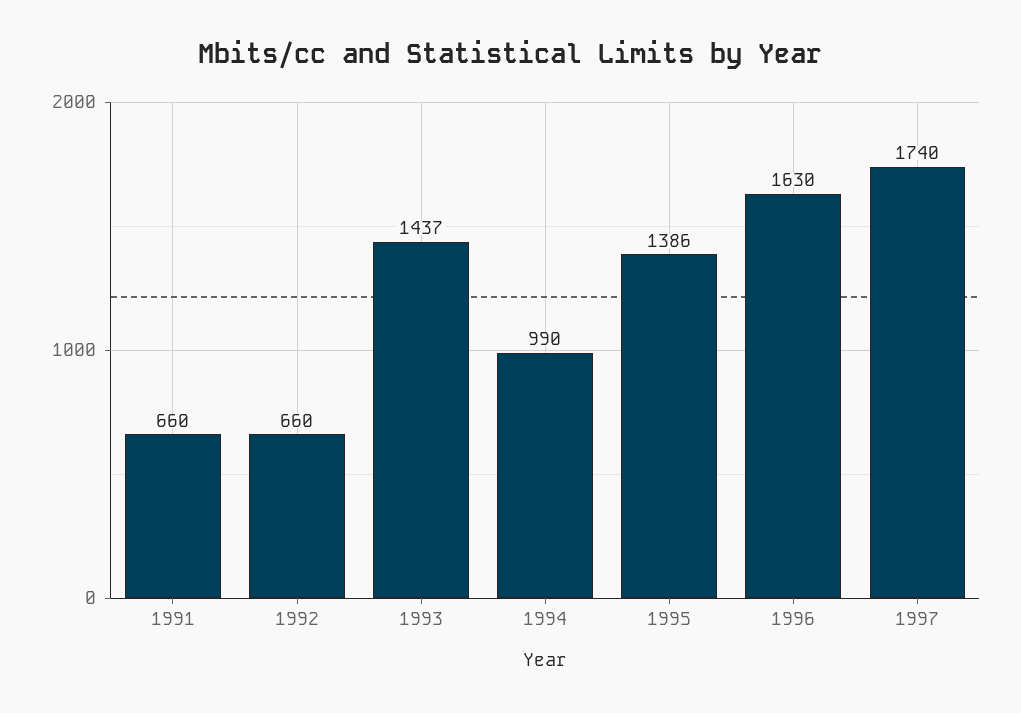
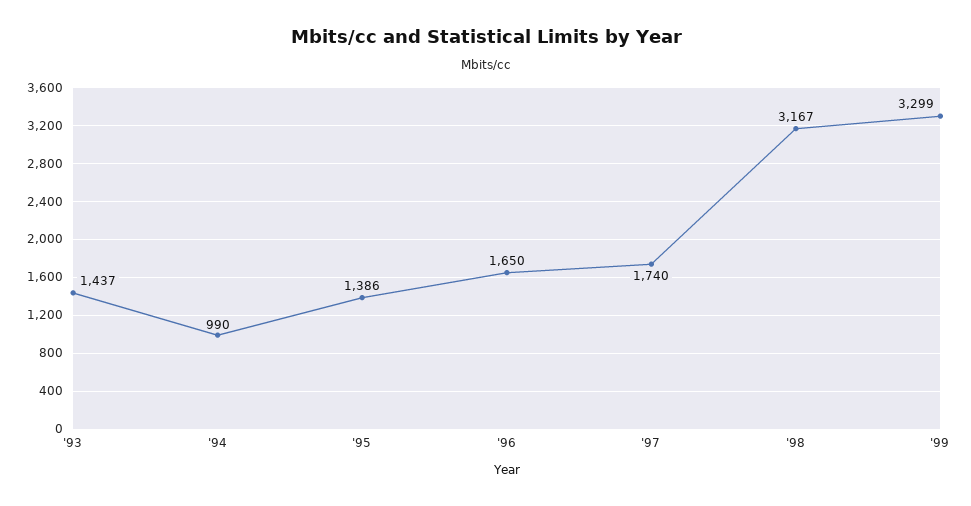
1991: 660 -> none
1992: 660 -> none
1996: 1630 -> 1650
'98: none -> 3167
'99: none -> 3299

